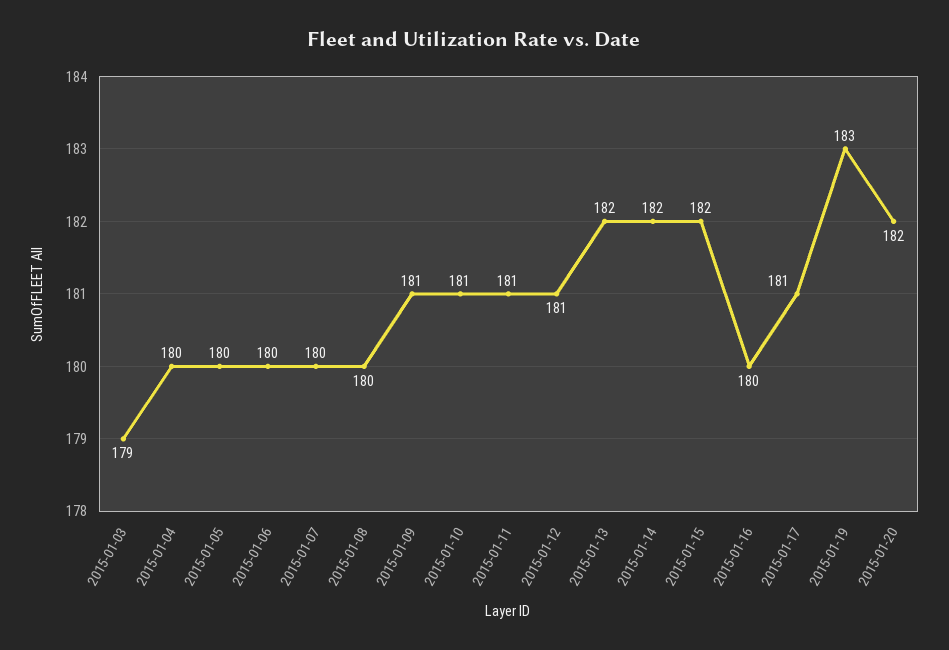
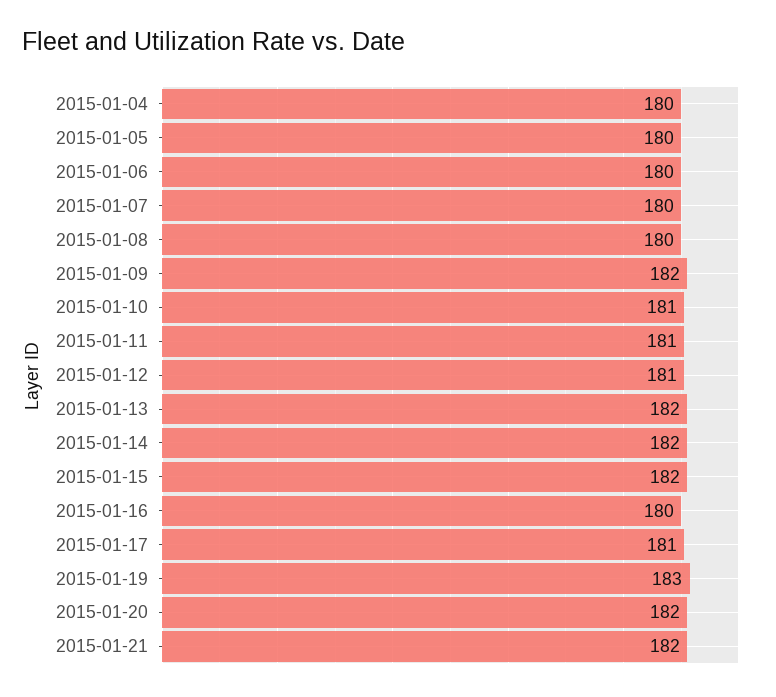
2015-01-03: 179 -> none
2015-01-09: 181 -> 182
2015-01-21: none -> 182

